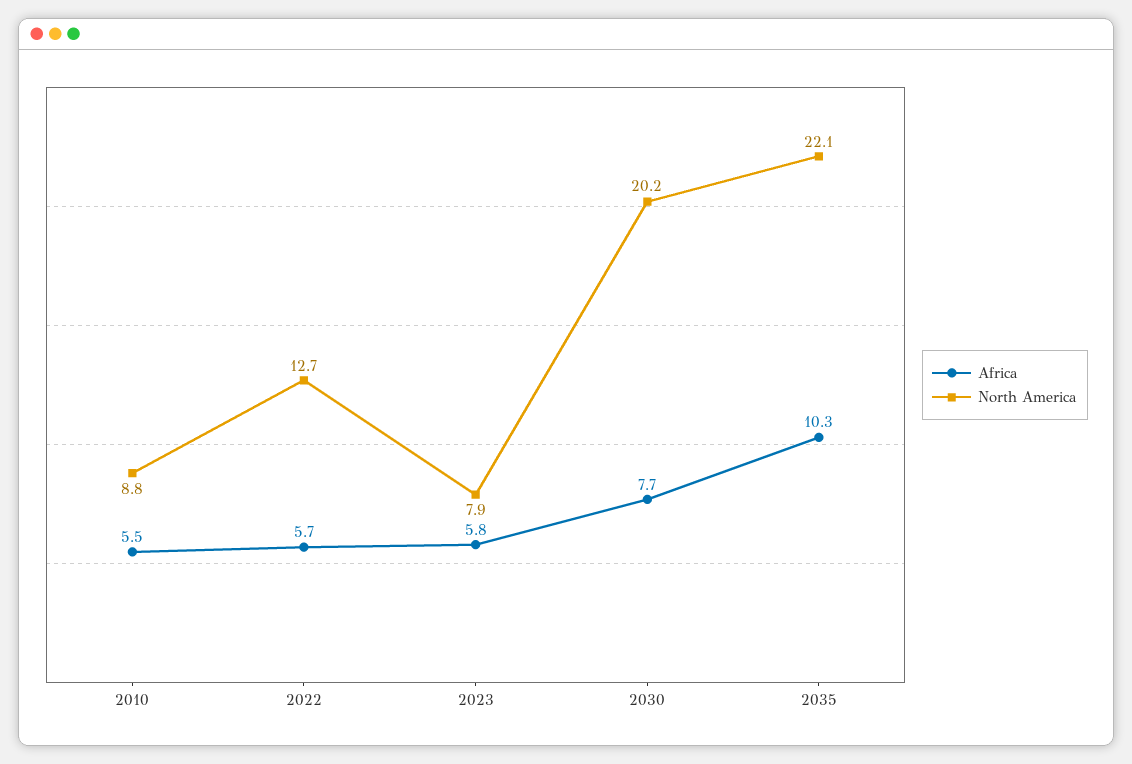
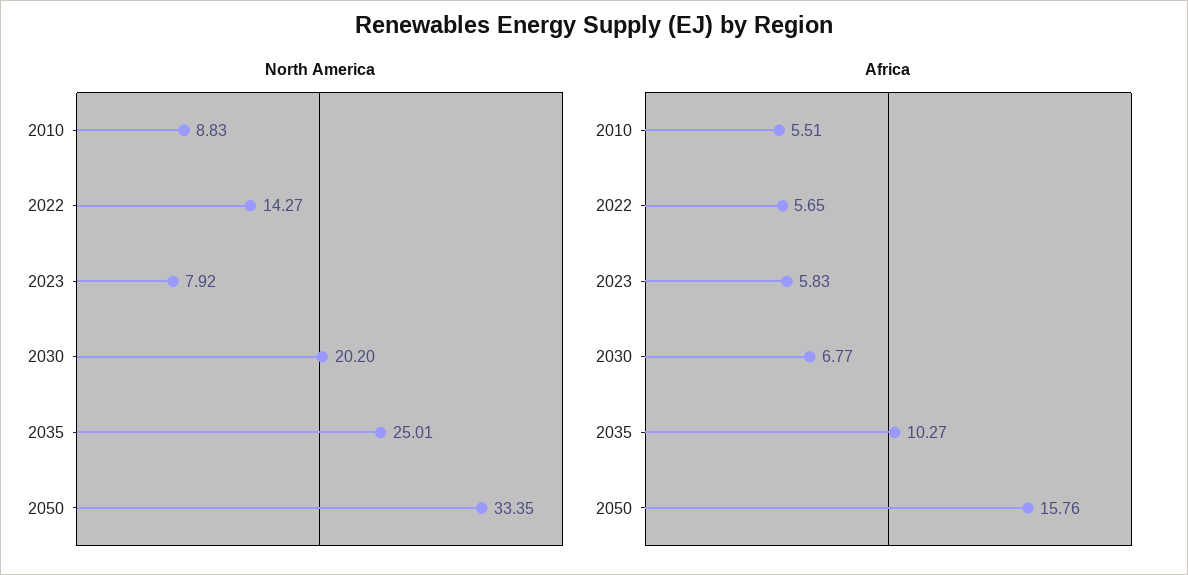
North America, 2022: 12.7 -> 14.27
Africa, 2030: 7.7 -> 6.77
North America, 2035: 22.1 -> 25.01
North America, 2050: none -> 33.35
Africa, 2050: none -> 15.76

